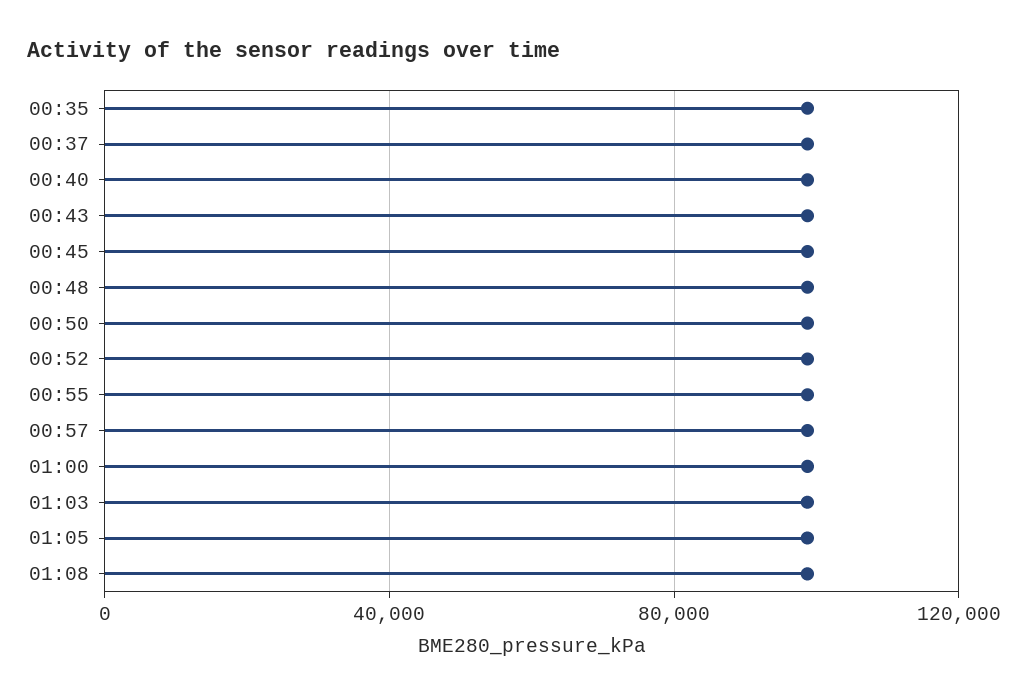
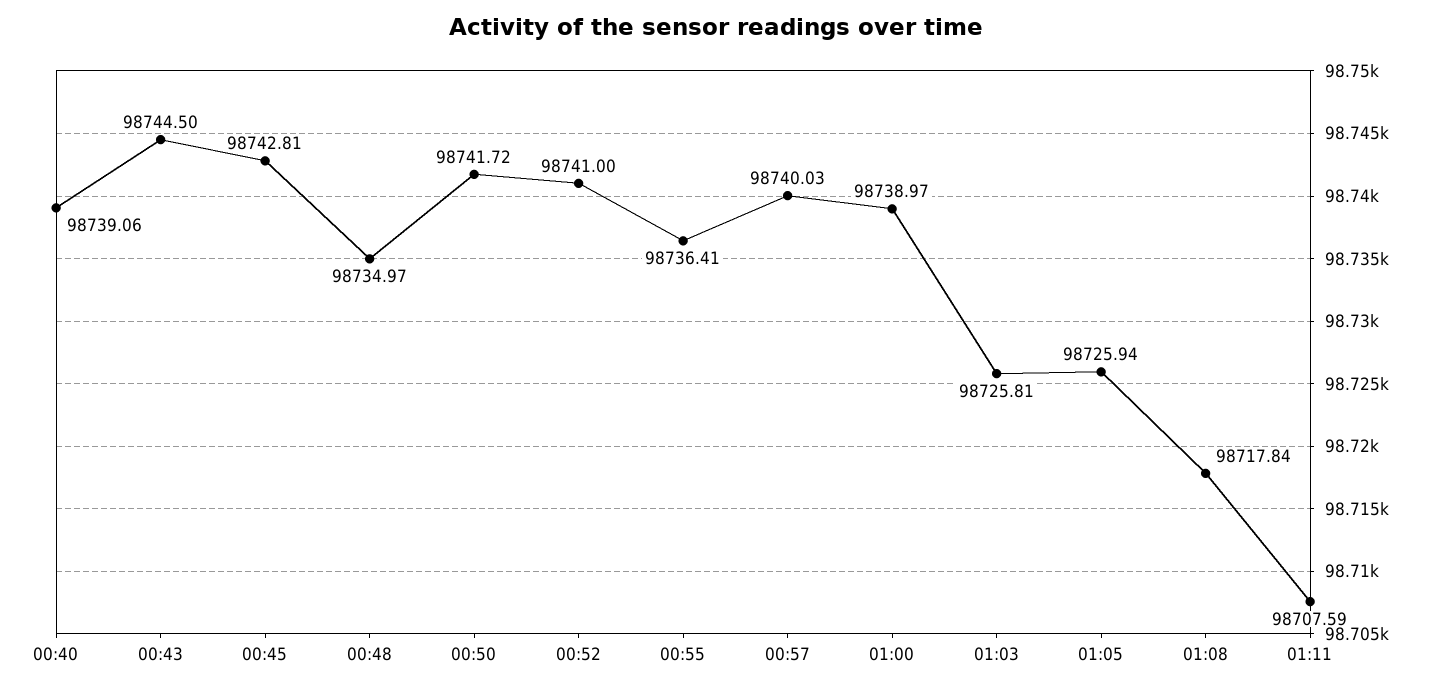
00:35: 100000 -> none
00:37: 100000 -> none
01:11: none -> 98707.59

